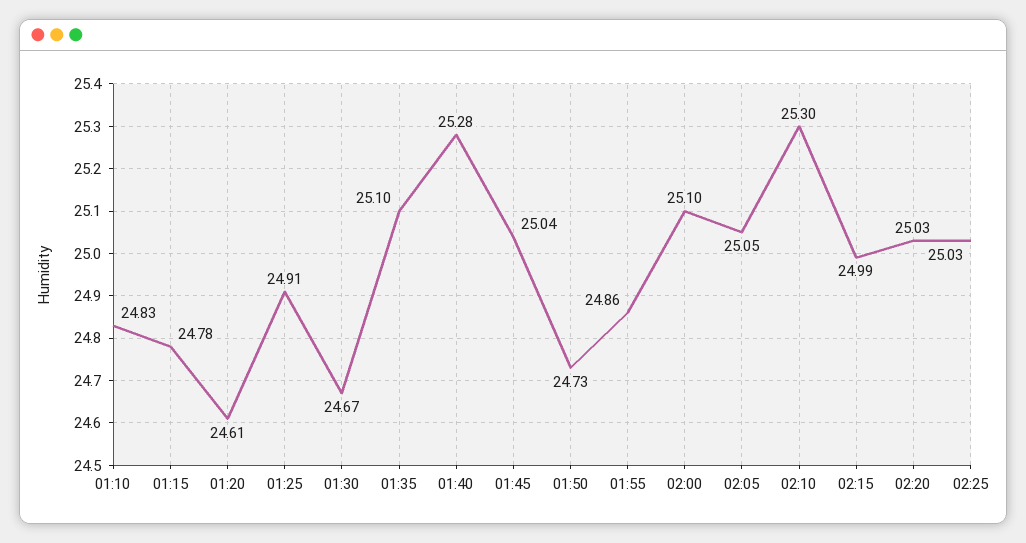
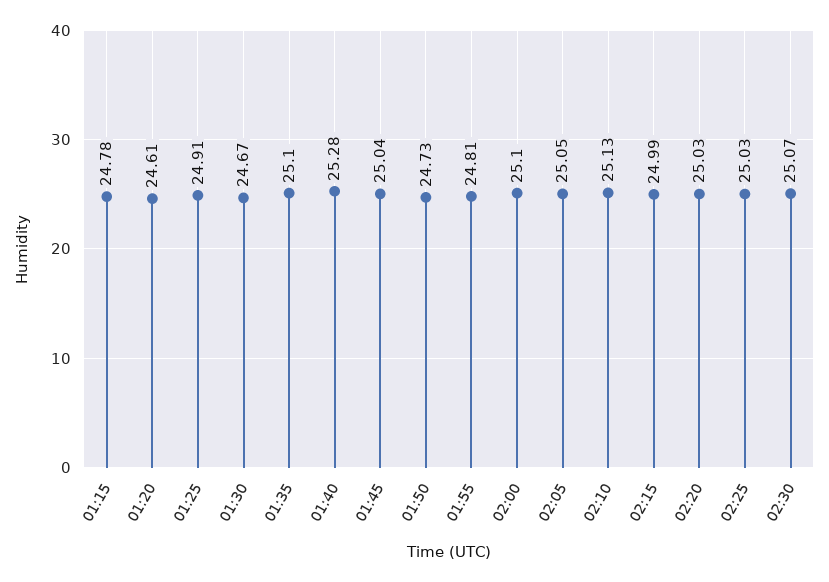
01:10: 24.83 -> none
01:55: 24.86 -> 24.81
02:10: 25.3 -> 25.13
02:30: none -> 25.07

